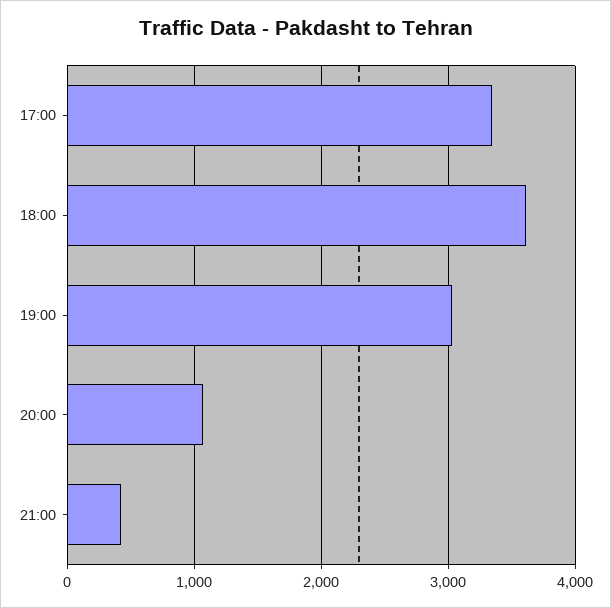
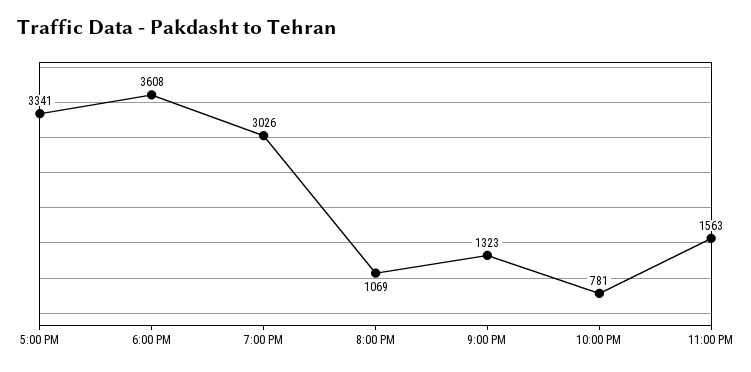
21:00: 400 -> 1323
10:00 PM: none -> 781
11:00 PM: none -> 1563

